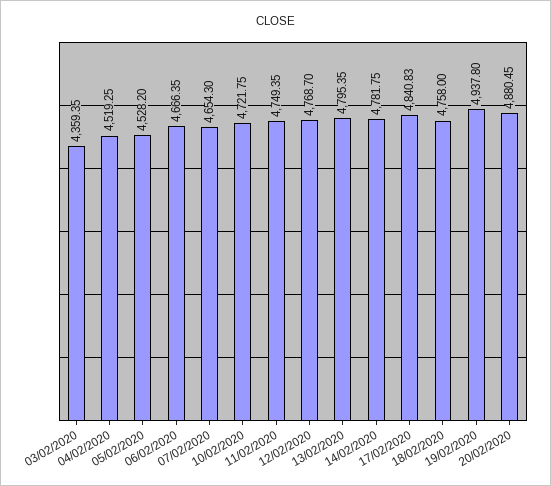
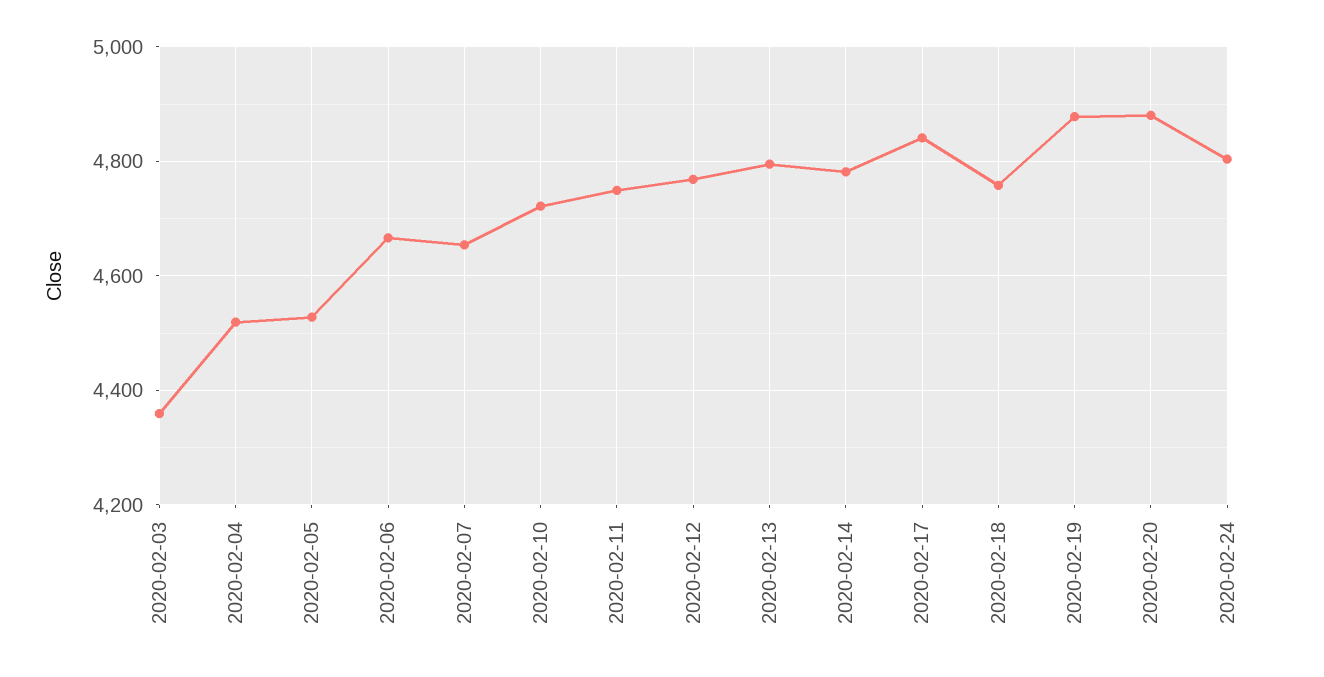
19/02/2020: 4937.8 -> 4880
2020-02-24: none -> 4800

